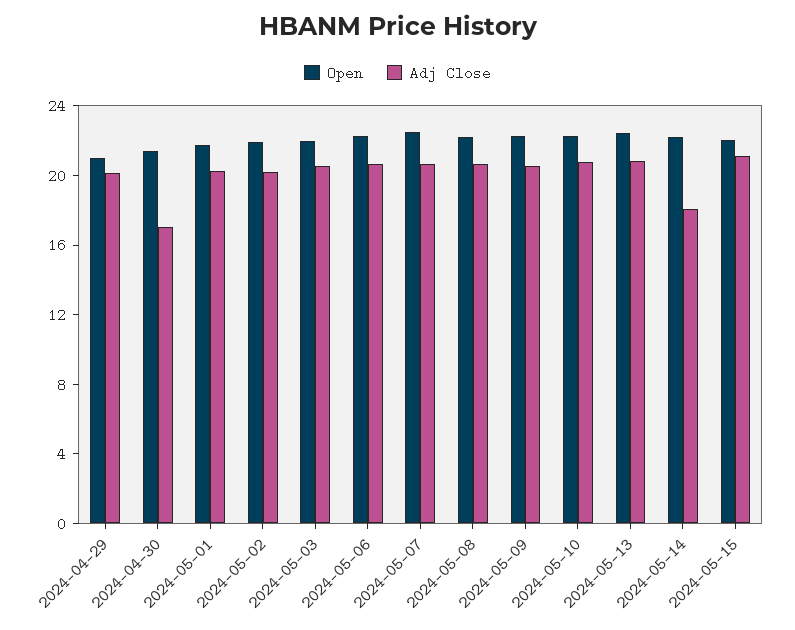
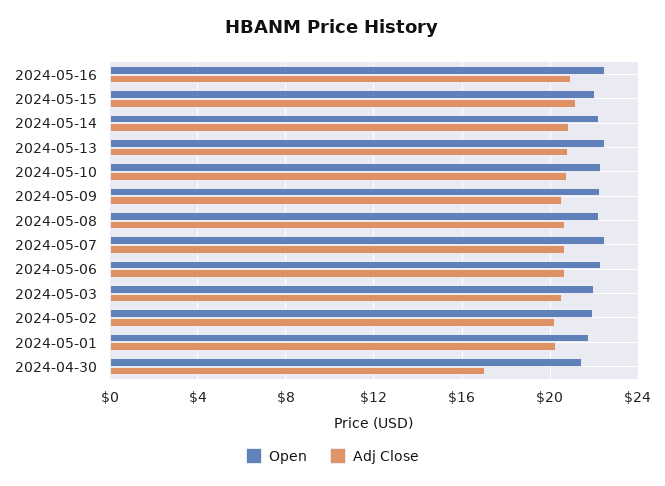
Open, 2024-04-29: 21 -> none
Adj Close, 2024-04-29: 20 -> none
Adj Close, 2024-05-14: 18 -> 21
Open, 2024-05-16: none -> 22.5
Adj Close, 2024-05-16: none -> 21

